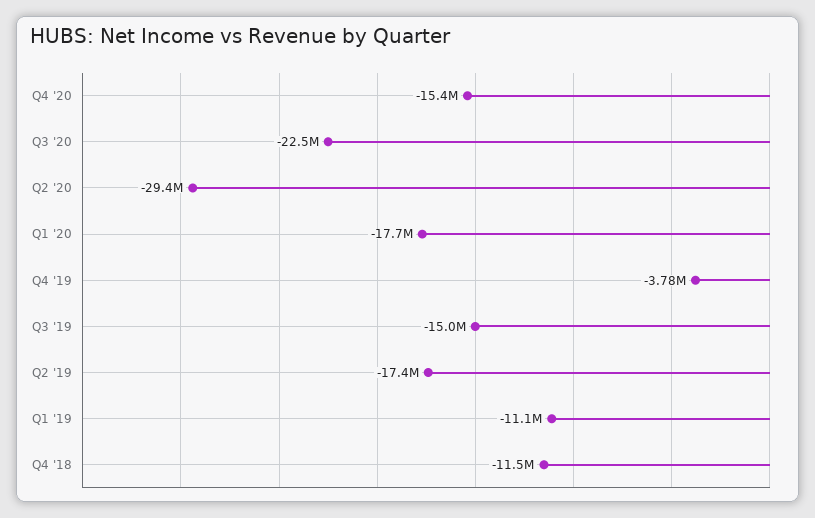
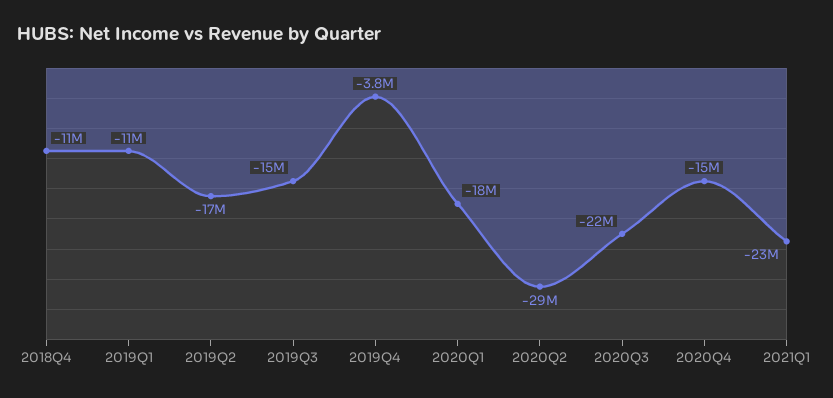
2021Q1: none -> -23000000

